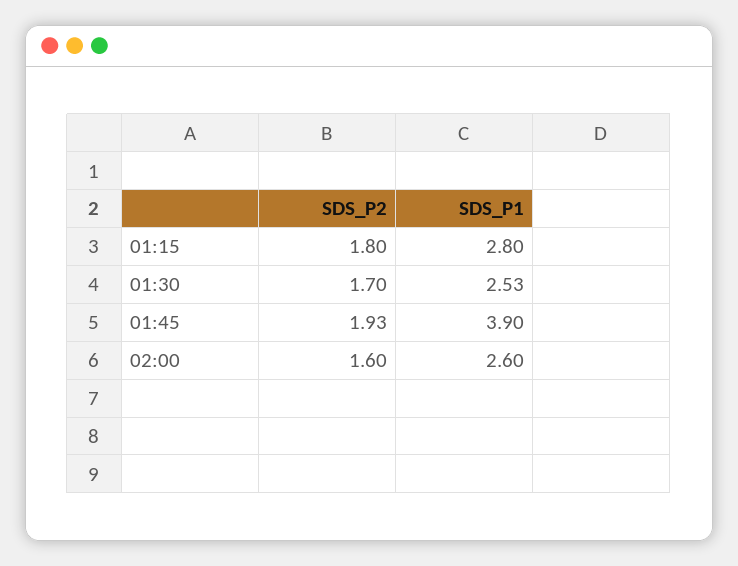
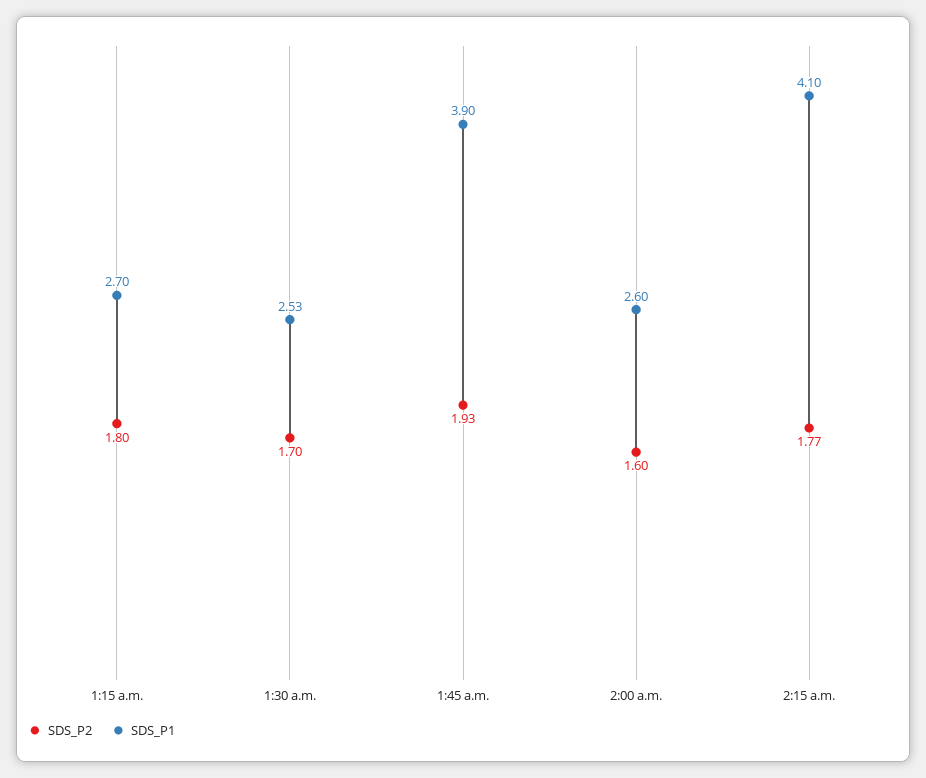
SDS_P1, 01:15: 2.8 -> 2.7
SDS_P2, 2:15 a.m.: none -> 1.77
SDS_P1, 2:15 a.m.: none -> 4.1

